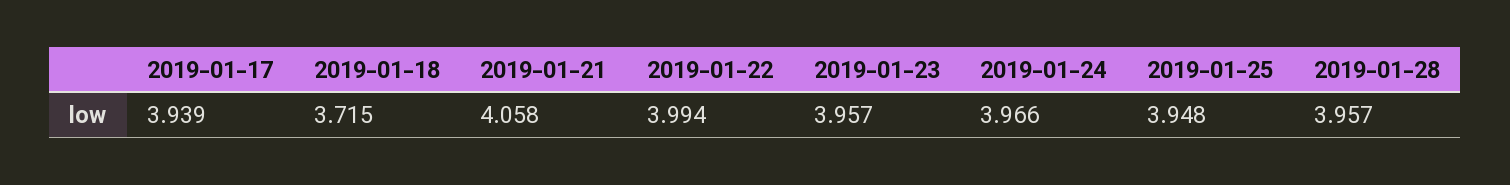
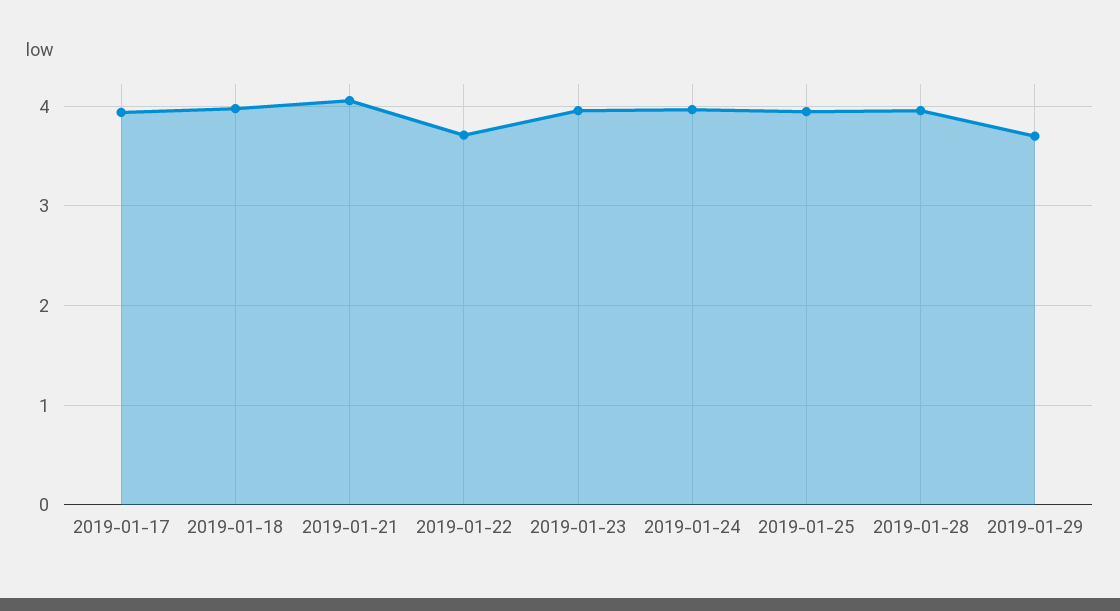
2019-01-18: 3.715 -> 4
2019-01-22: 3.994 -> 3.7
2019-01-29: none -> 3.7

